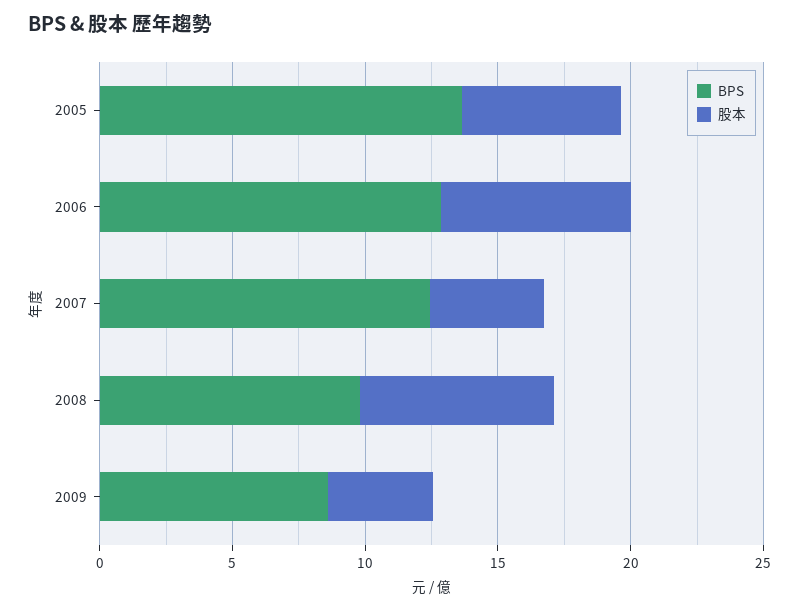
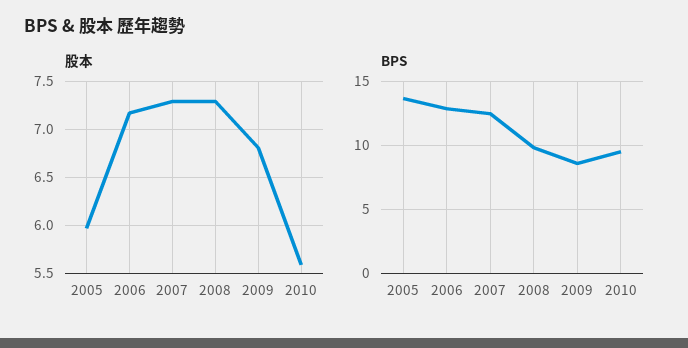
股本, 2007: 4 -> 7.3
股本, 2009: 4 -> 6.8
股本, 2010: none -> 5.6
BPS, 2010: none -> 9.5

